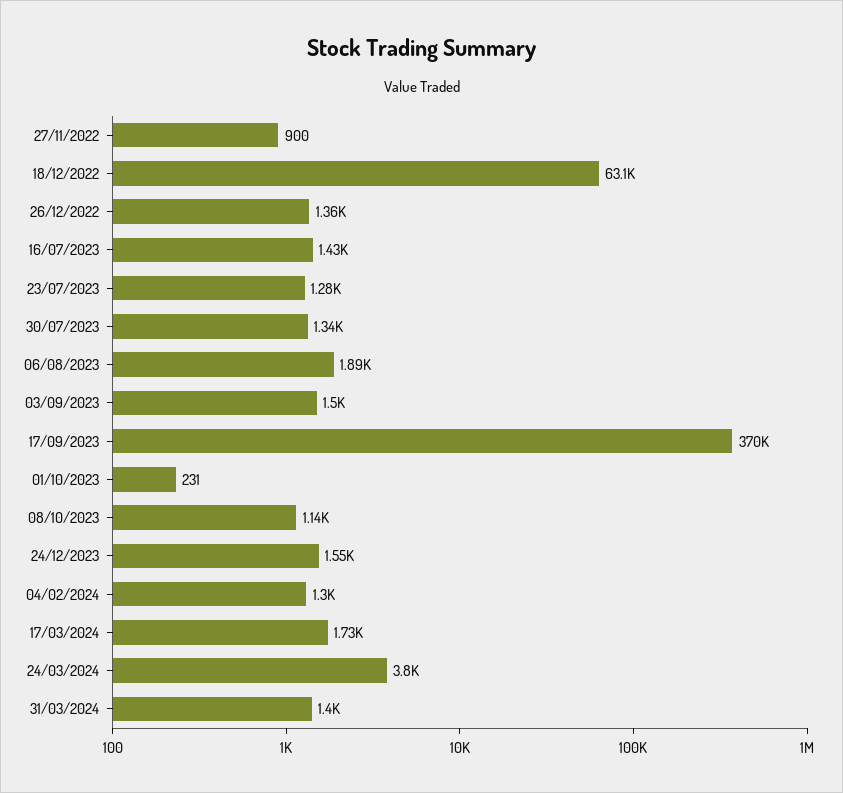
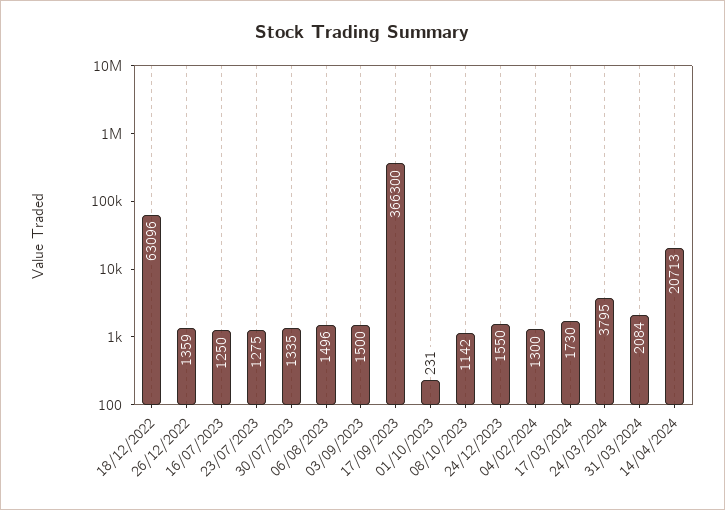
27/11/2022: 900 -> none
16/07/2023: 1430 -> 1250
06/08/2023: 1890 -> 1496
17/09/2023: 370000 -> 366300
31/03/2024: 1400 -> 2084
14/04/2024: none -> 20713

